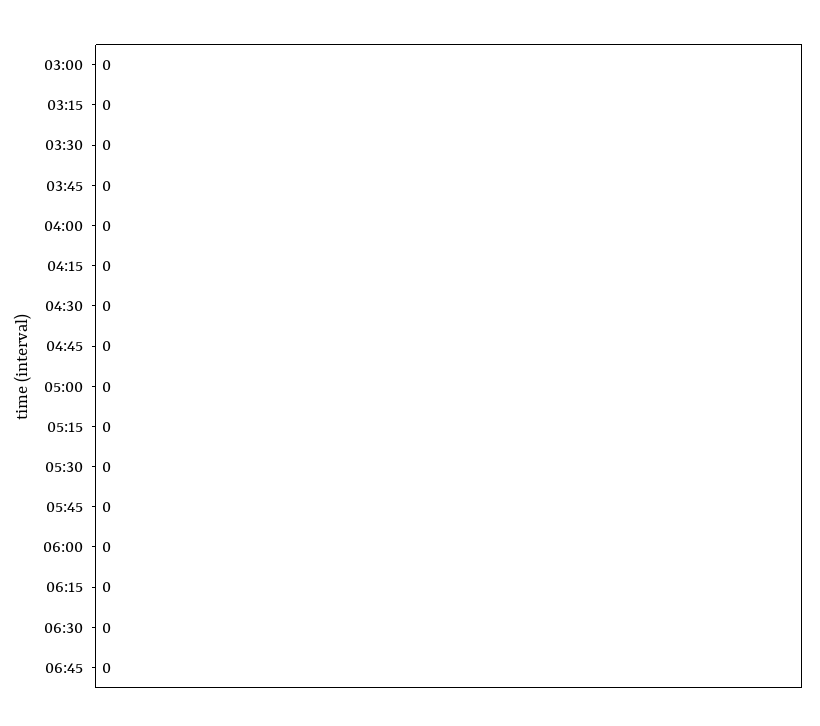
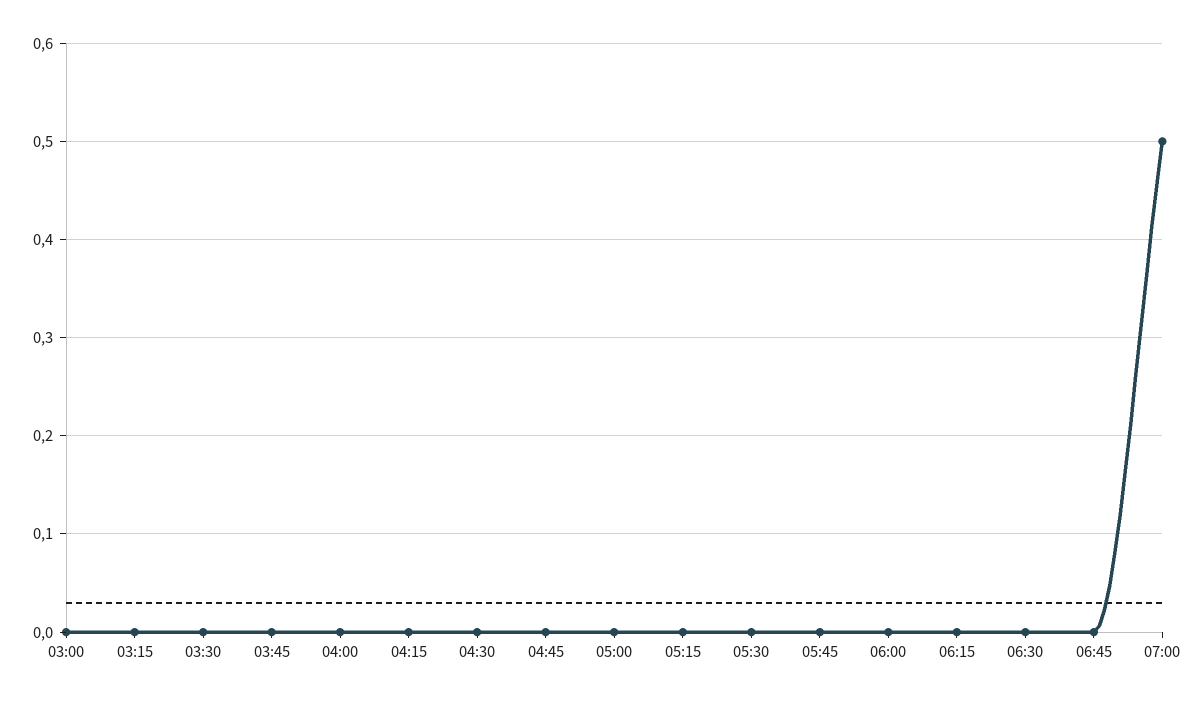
07:00: none -> 0.5

